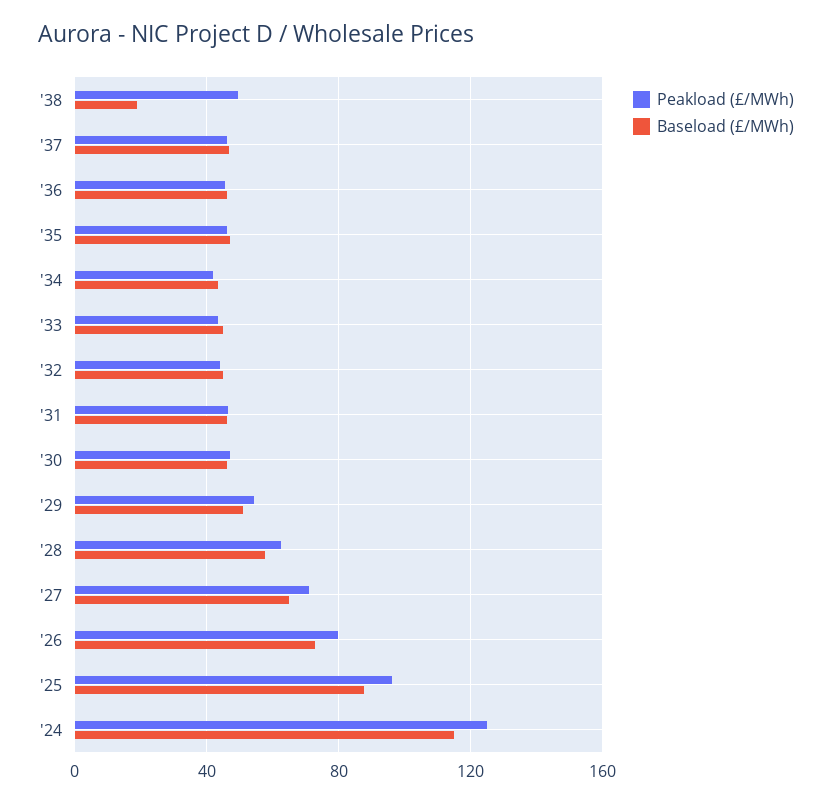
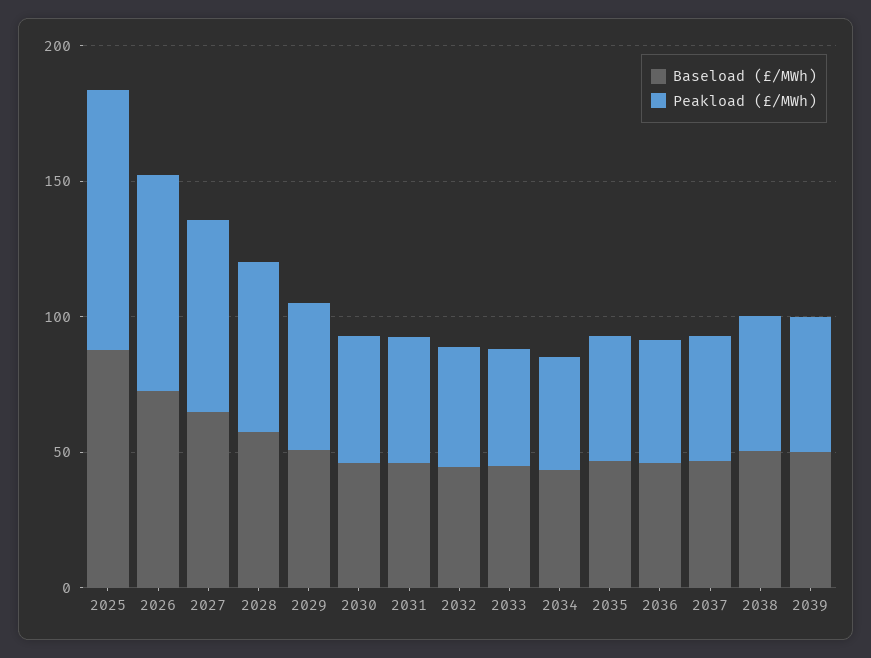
Baseload (£/MWh), '38: 20 -> 50
Peakload (£/MWh), '24: 125 -> none
Baseload (£/MWh), '24: 115 -> none
Baseload (£/MWh), 2039: none -> 50
Peakload (£/MWh), 2039: none -> 50

